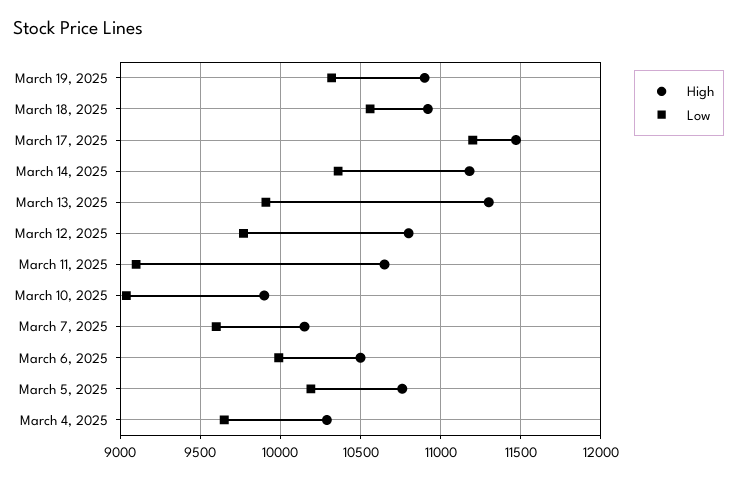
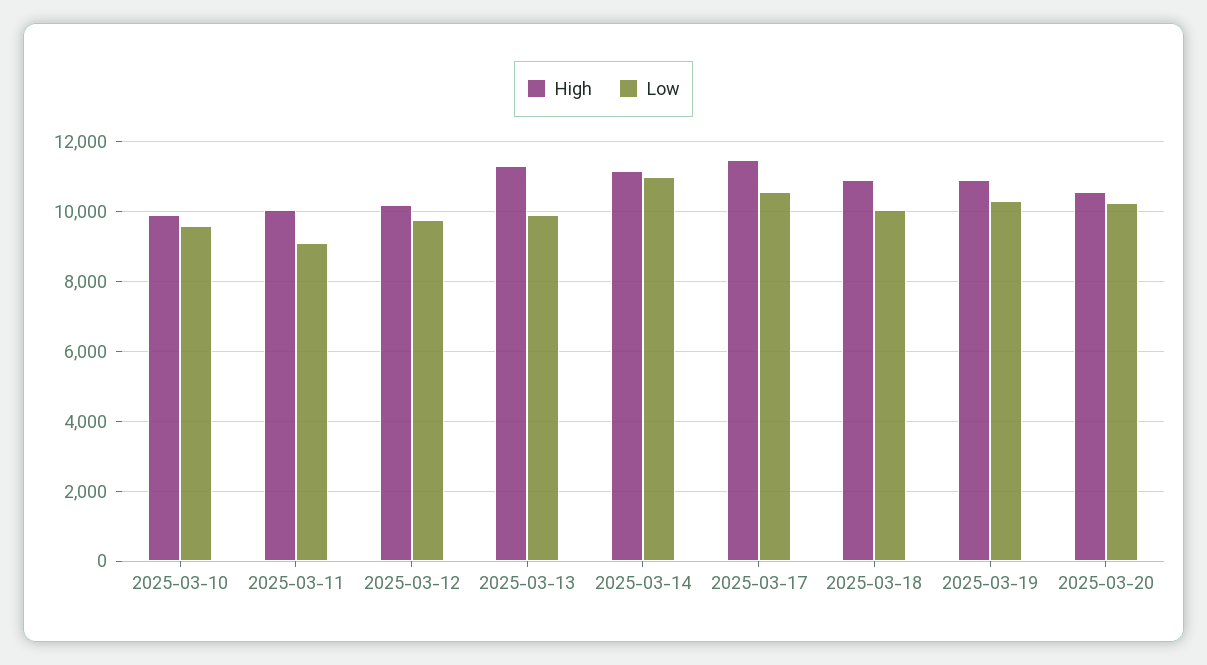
Low, March 18, 2025: 10550 -> 10000
Low, March 17, 2025: 11200 -> 10600
Low, March 14, 2025: 10350 -> 11000
High, March 12, 2025: 10800 -> 10200
High, March 11, 2025: 10650 -> 10000
Low, March 10, 2025: 9050 -> 9600
High, March 7, 2025: 10150 -> none
Low, March 7, 2025: 9600 -> none
High, March 6, 2025: 10500 -> none
Low, March 6, 2025: 10000 -> none
High, March 5, 2025: 10750 -> none
Low, March 5, 2025: 10200 -> none
High, March 4, 2025: 10300 -> none
Low, March 4, 2025: 9650 -> none
High, 2025-03-20: none -> 10600
Low, 2025-03-20: none -> 10200

